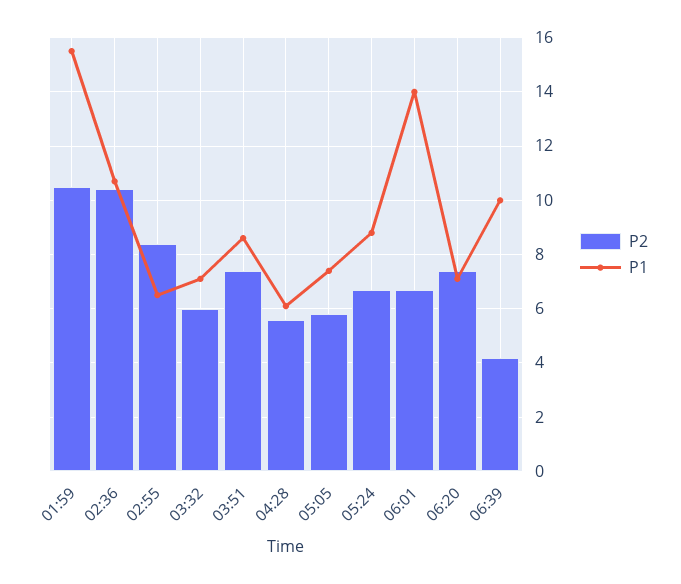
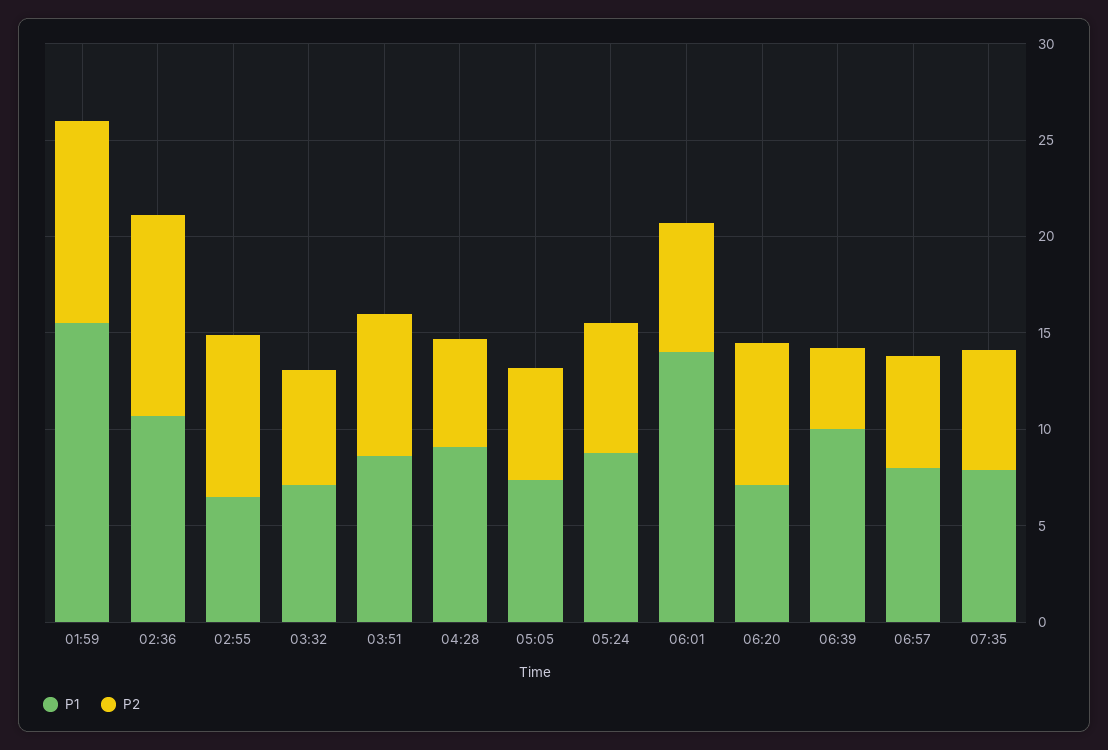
P1, 04:28: 6 -> 9
P1, 06:57: none -> 8
P2, 06:57: none -> 6
P1, 07:35: none -> 8
P2, 07:35: none -> 6

